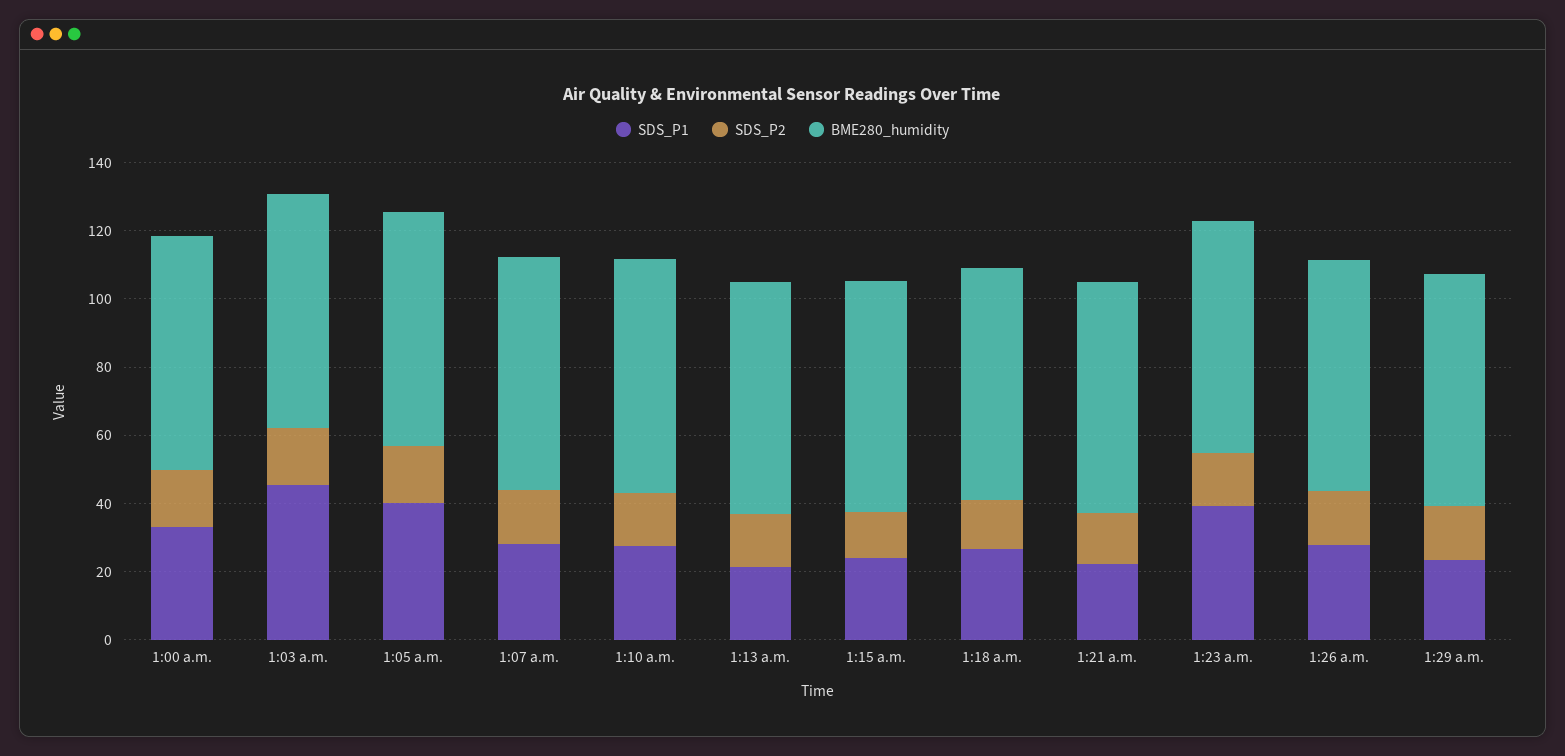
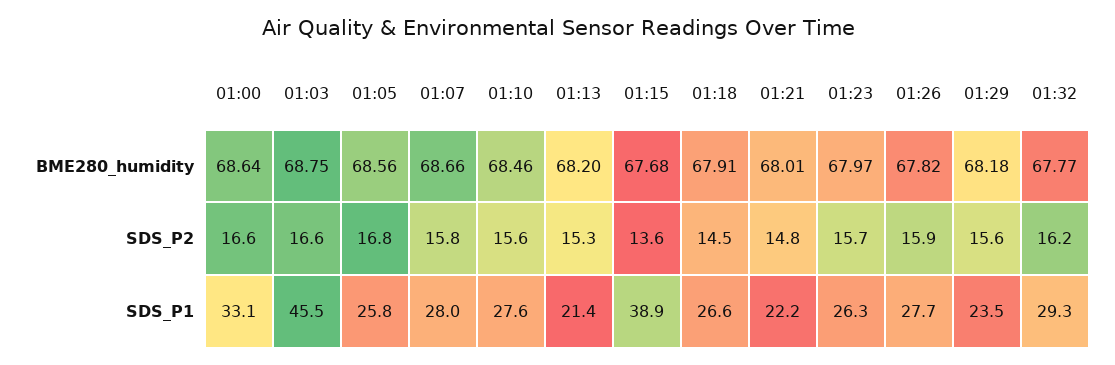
SDS_P1, 1:05 a.m.: 40 -> 25.8
SDS_P1, 1:15 a.m.: 25 -> 38.9
SDS_P1, 1:23 a.m.: 40 -> 26.3
BME280_humidity, 01:32: none -> 67.77
SDS_P2, 01:32: none -> 16.2
SDS_P1, 01:32: none -> 29.3

